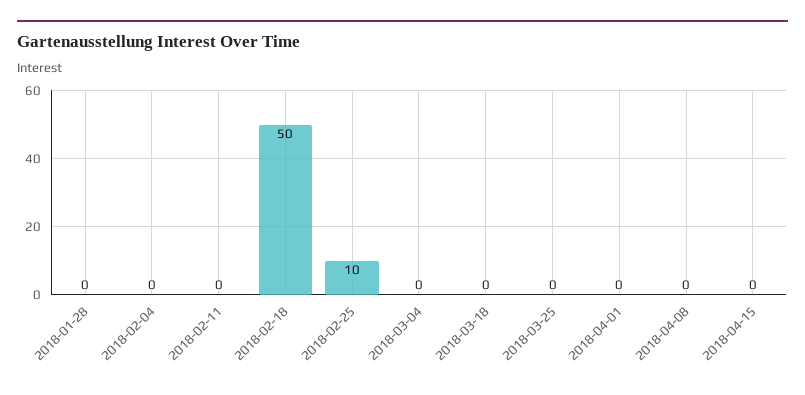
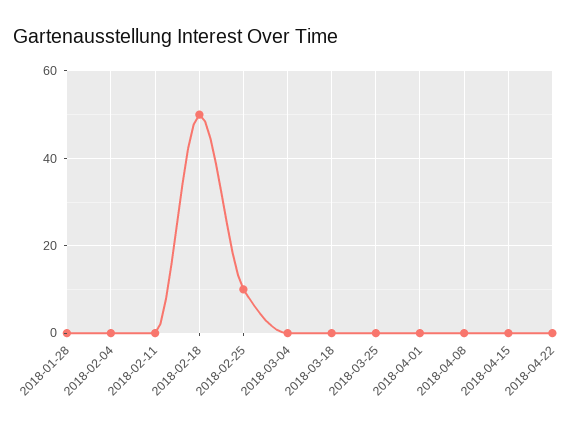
2018-04-22: none -> 0

